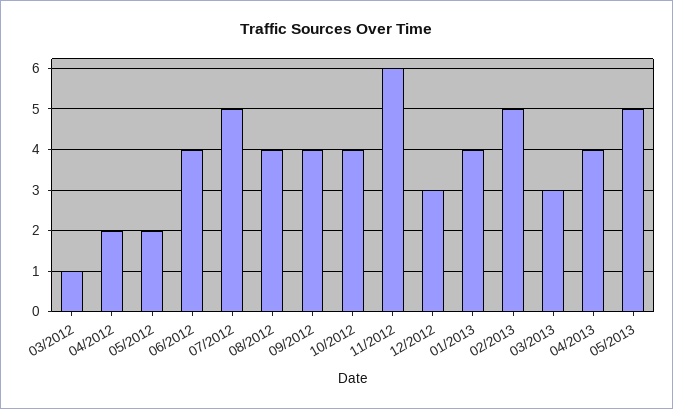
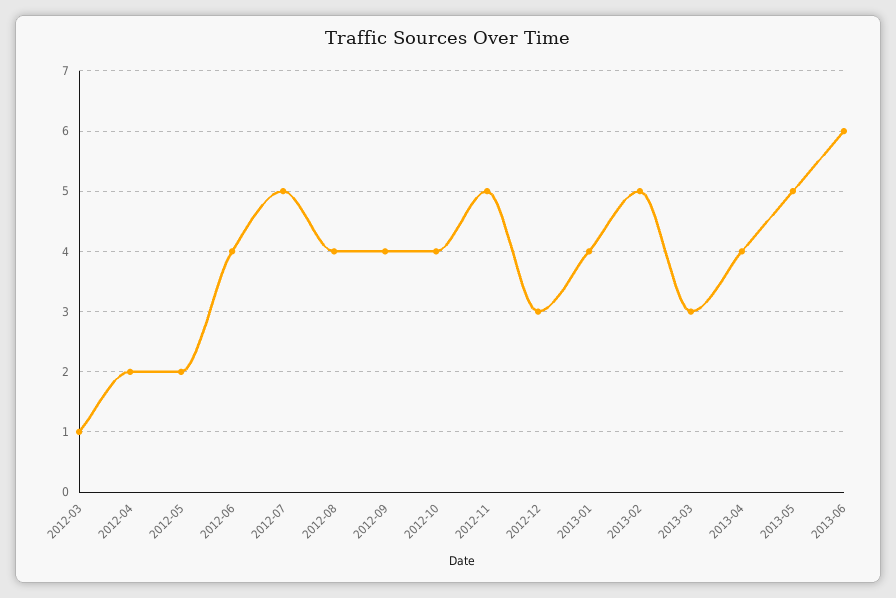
11/2012: 6 -> 5
2013-06: none -> 6

